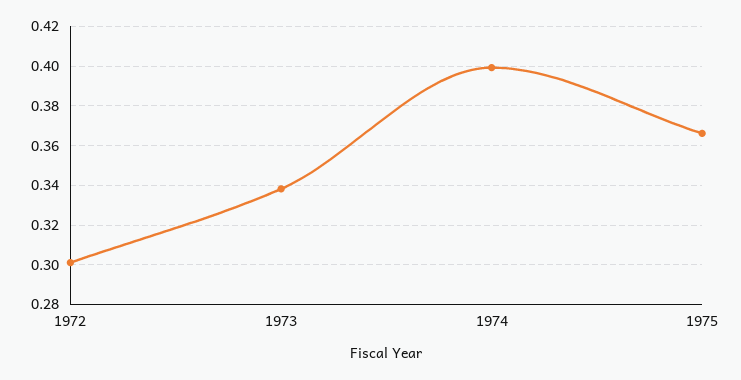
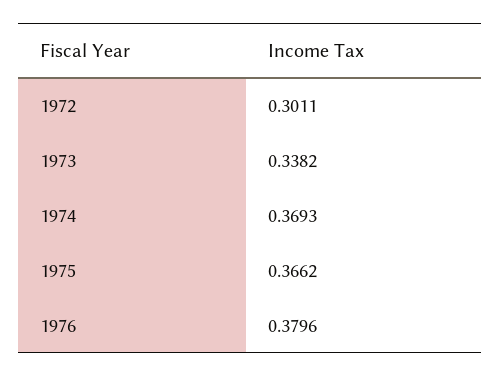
1974: 0.4 -> 0.3693
1976: none -> 0.3796

